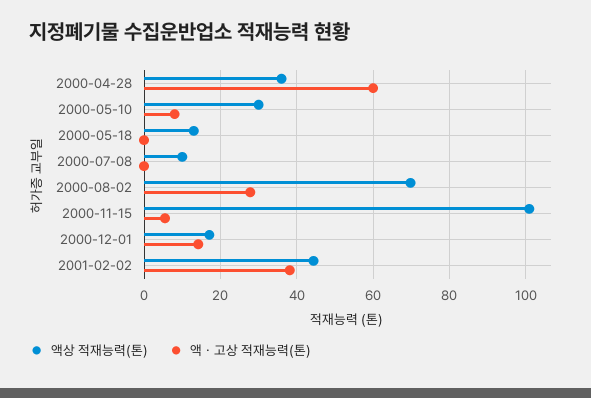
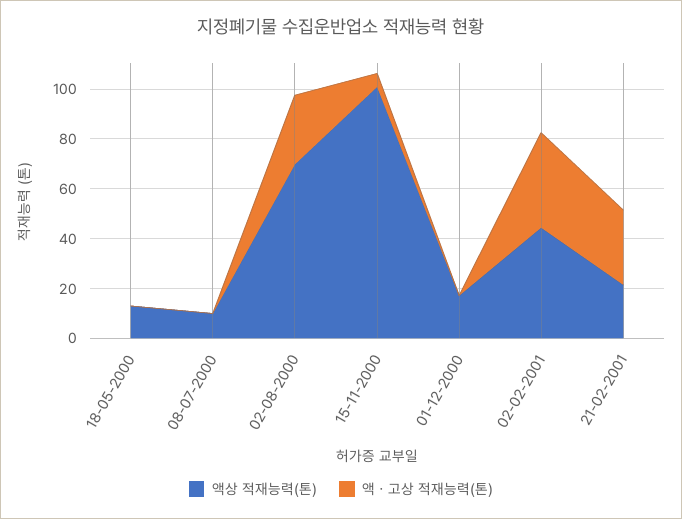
액상 적재능력(톤), 2000-04-28: 36 -> none
액ㆍ고상 적재능력(톤), 2000-04-28: 60 -> none
액상 적재능력(톤), 2000-05-10: 30 -> none
액ㆍ고상 적재능력(톤), 2000-05-10: 8 -> none
액ㆍ고상 적재능력(톤), 2000-12-01: 14 -> 0
액상 적재능력(톤), 21-02-2001: none -> 20
액ㆍ고상 적재능력(톤), 21-02-2001: none -> 30

